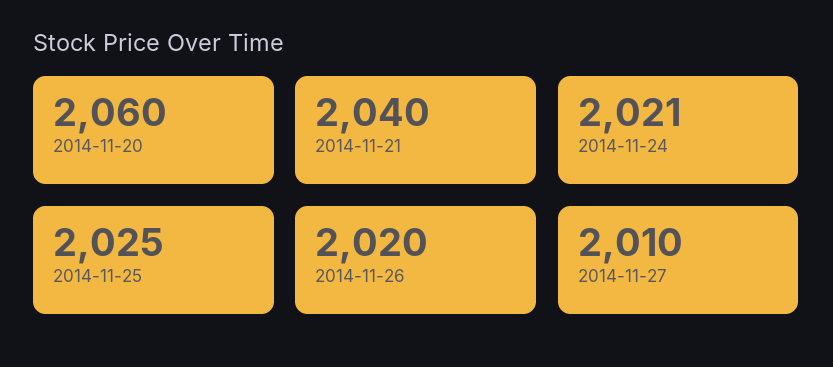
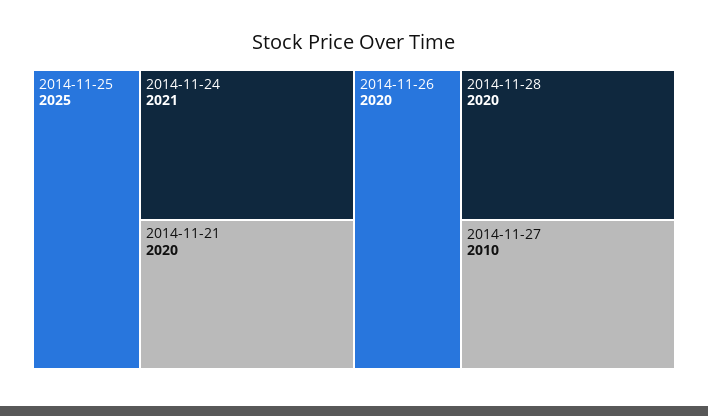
2014-11-20: 2060 -> none
2014-11-21: 2040 -> 2020
2014-11-28: none -> 2020

